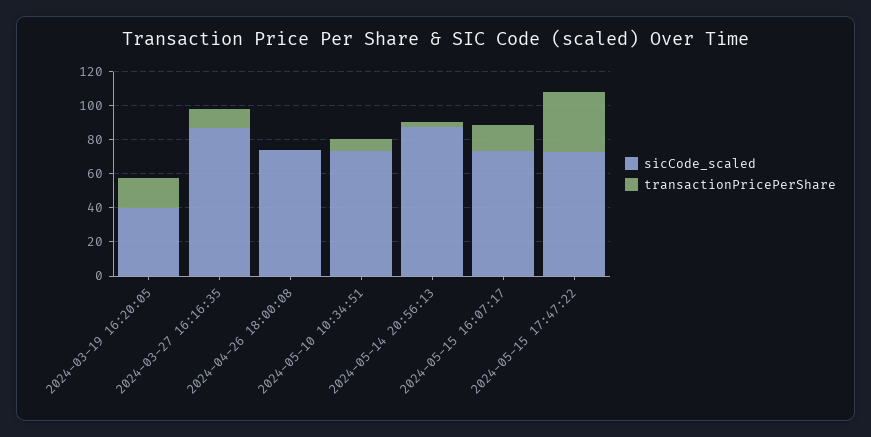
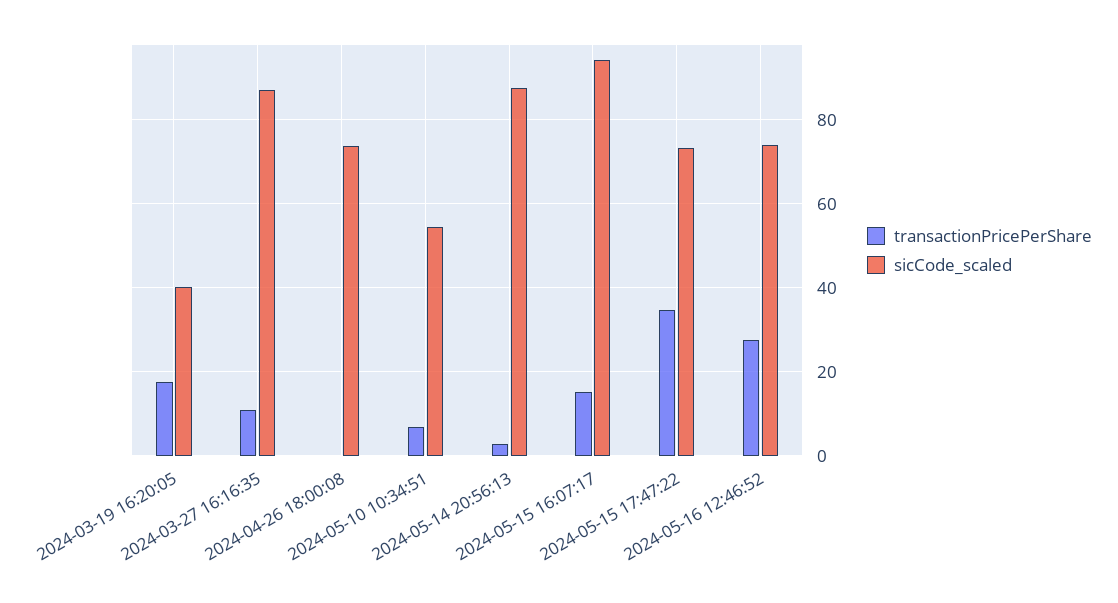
sicCode_scaled, 2024-05-10 10:34:51: 75 -> 54
sicCode_scaled, 2024-05-15 16:07:17: 75 -> 94
transactionPricePerShare, 2024-05-16 12:46:52: none -> 28
sicCode_scaled, 2024-05-16 12:46:52: none -> 74

